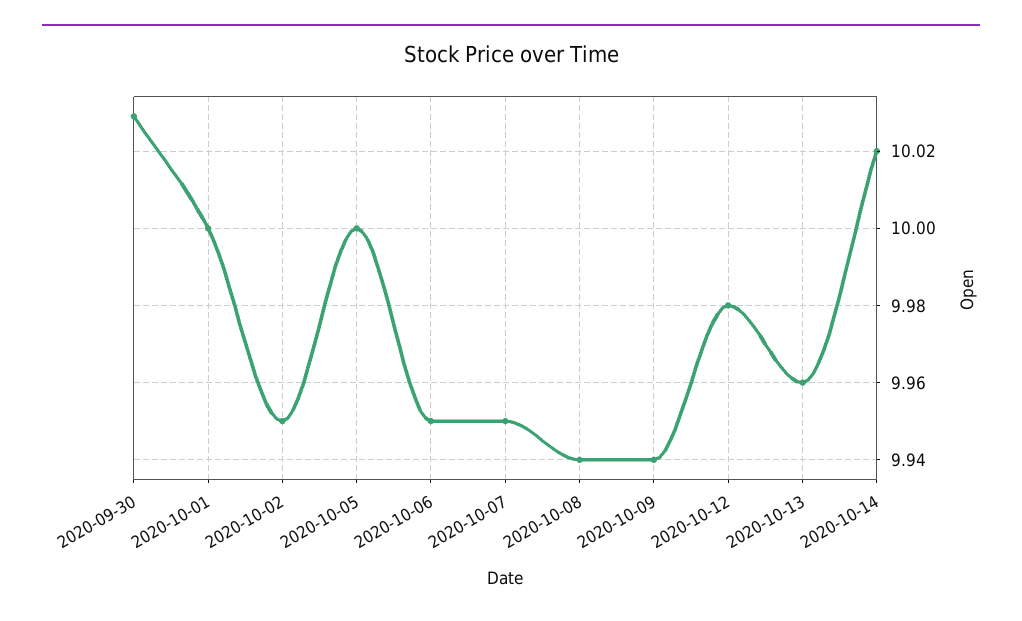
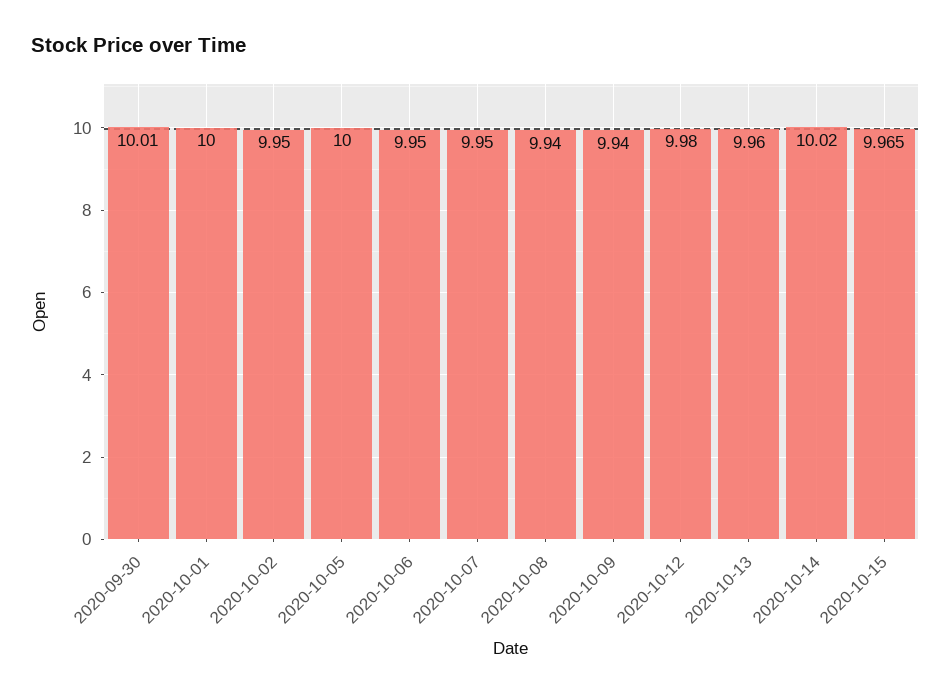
2020-09-30: 10.03 -> 10.01
2020-10-15: none -> 9.965

